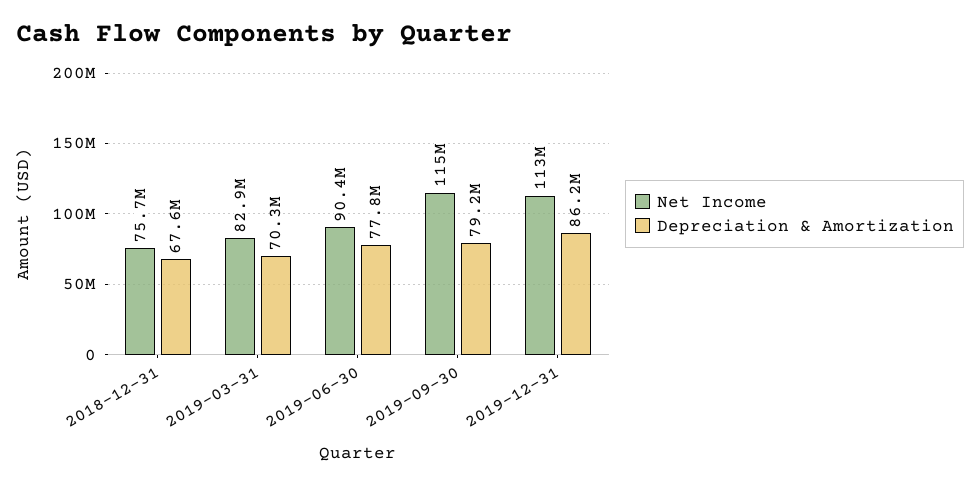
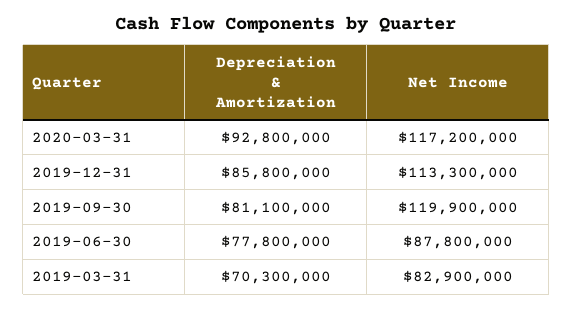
Net Income, 2018-12-31: 75700000 -> none
Depreciation & Amortization, 2018-12-31: 67600000 -> none
Net Income, 2019-06-30: 90400000 -> 87800000
Net Income, 2019-09-30: 115000000 -> 119900000
Depreciation & Amortization, 2019-09-30: 79200000 -> 81100000
Depreciation & Amortization, 2019-12-31: 86200000 -> 85800000
Depreciation & Amortization, 2020-03-31: none -> 92800000
Net Income, 2020-03-31: none -> 117200000

